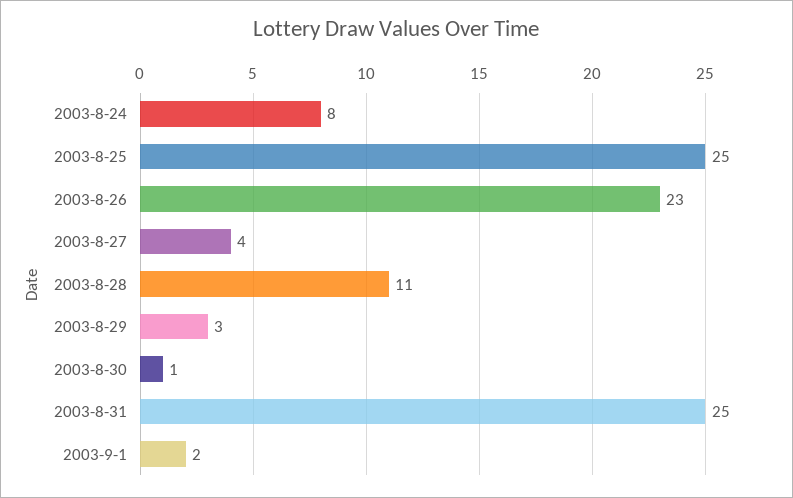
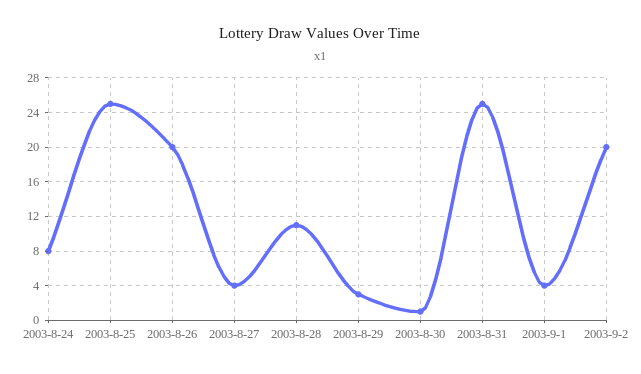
2003-8-26: 23 -> 20
2003-9-1: 2 -> 4
2003-9-2: none -> 20

